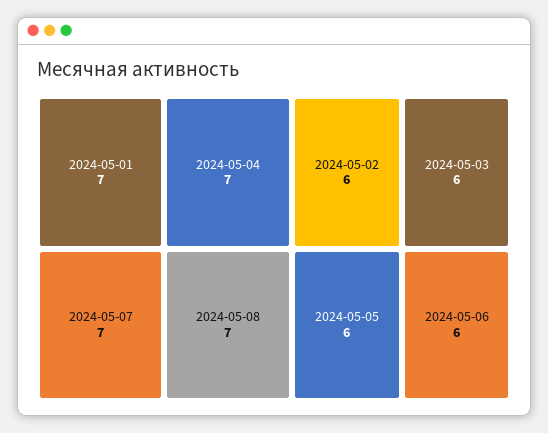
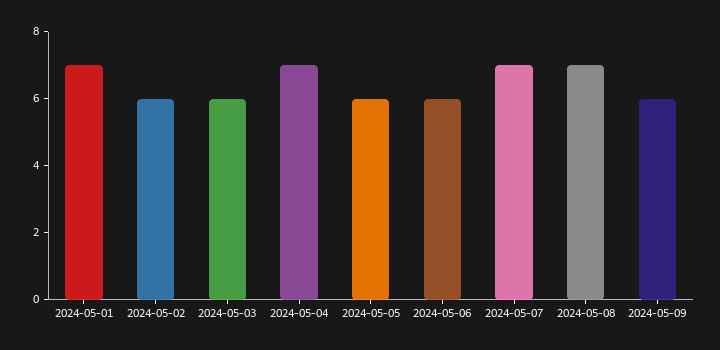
2024-05-09: none -> 6

